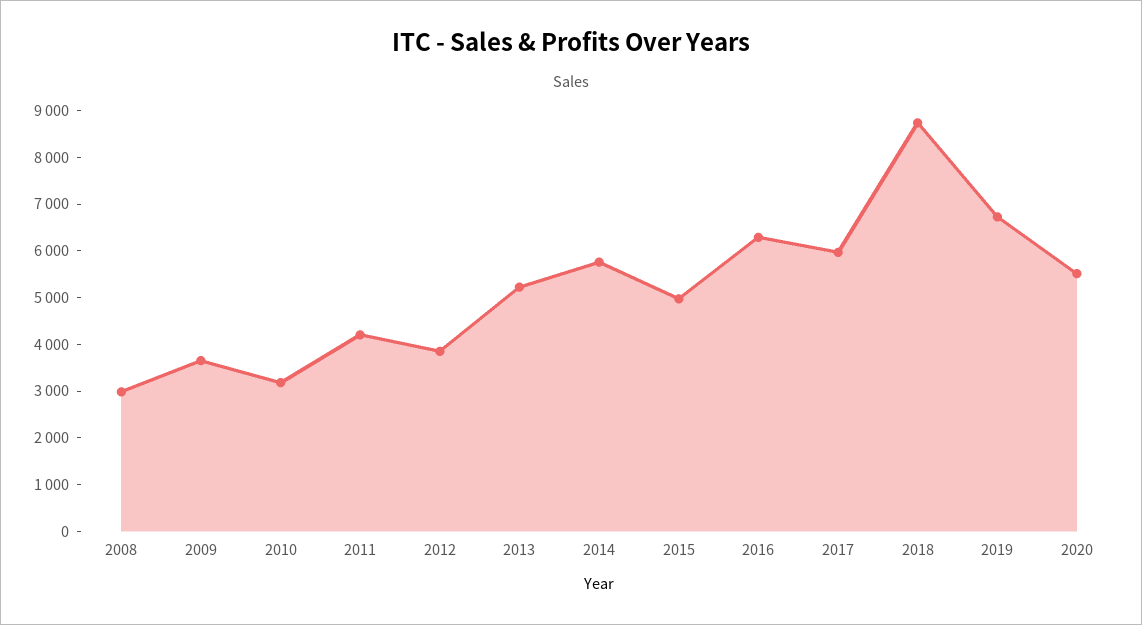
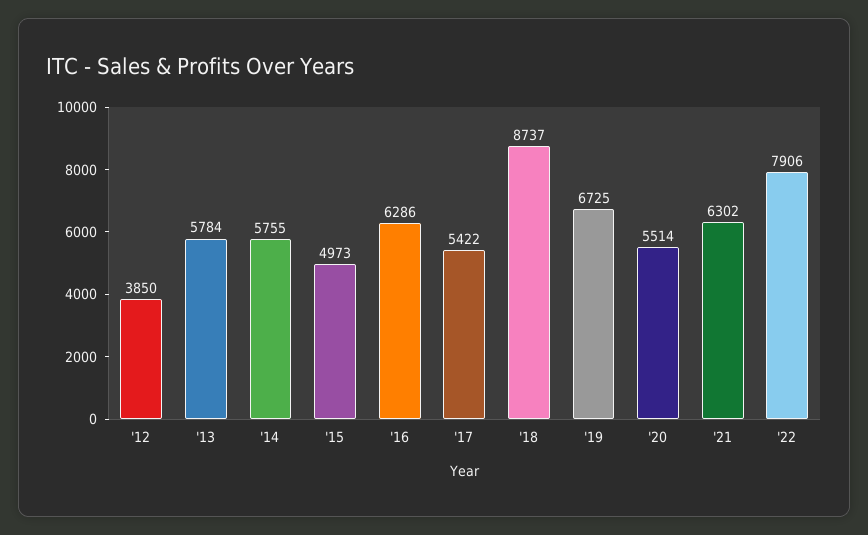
2008: 3000 -> none
2009: 3600 -> none
2010: 3200 -> none
2011: 4200 -> none
2013: 5200 -> 5784
2017: 6000 -> 5422
'21: none -> 6302
'22: none -> 7906

